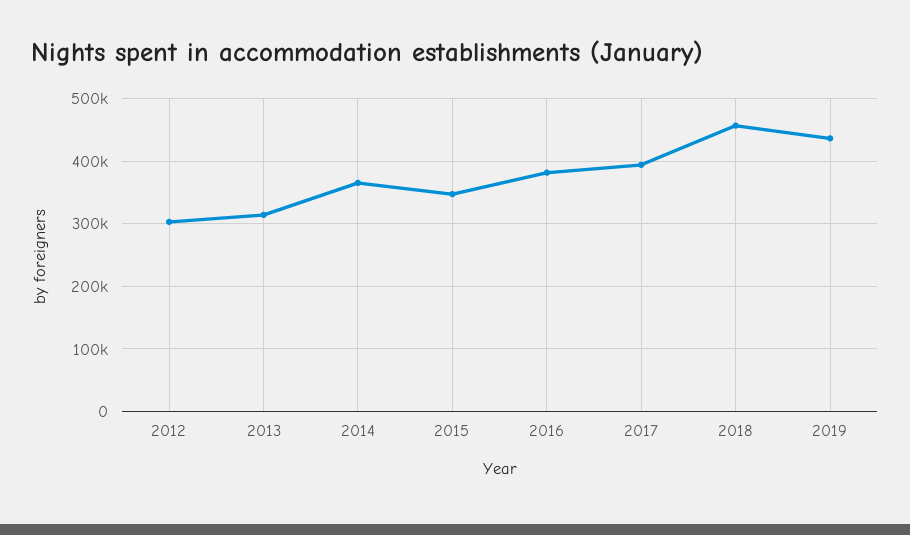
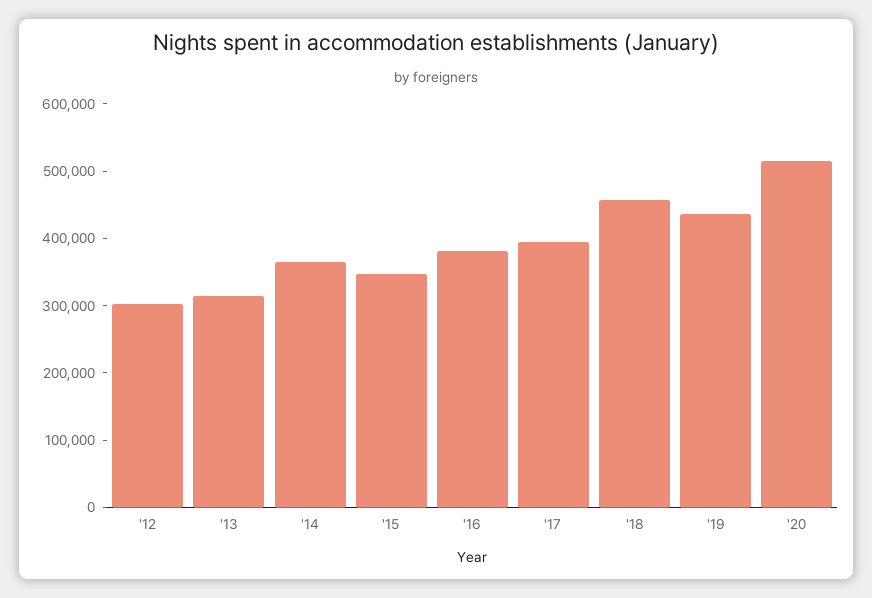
'20: none -> 520000

